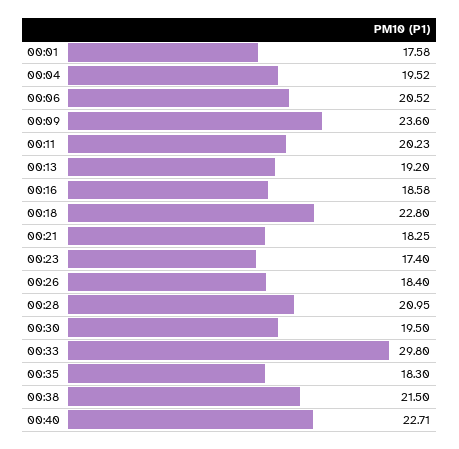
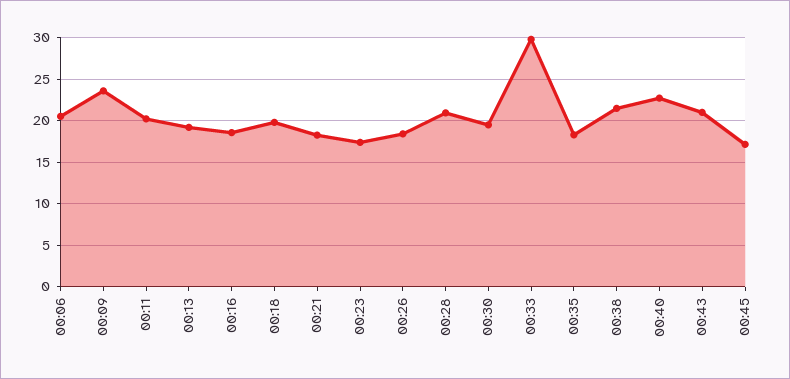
00:01: 17.58 -> none
00:04: 19.52 -> none
00:18: 22.8 -> 20
00:43: none -> 21
00:45: none -> 17

